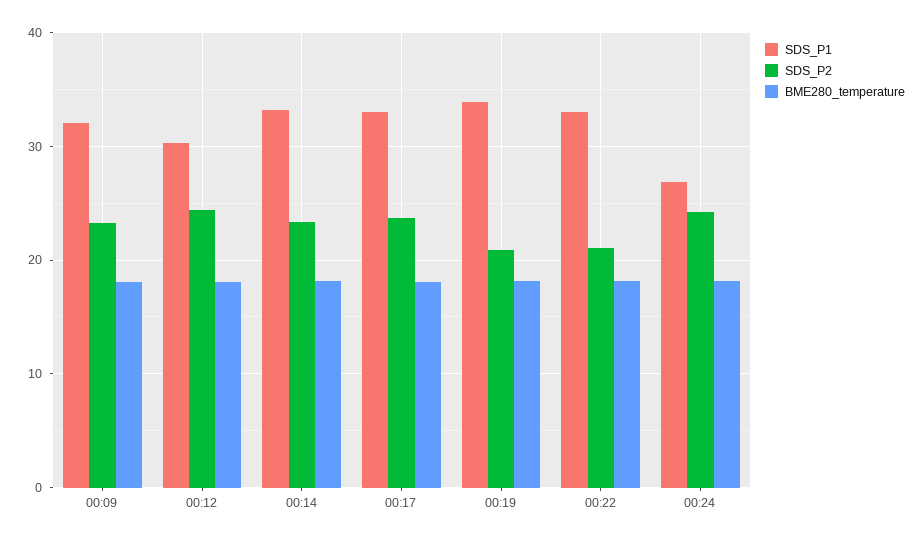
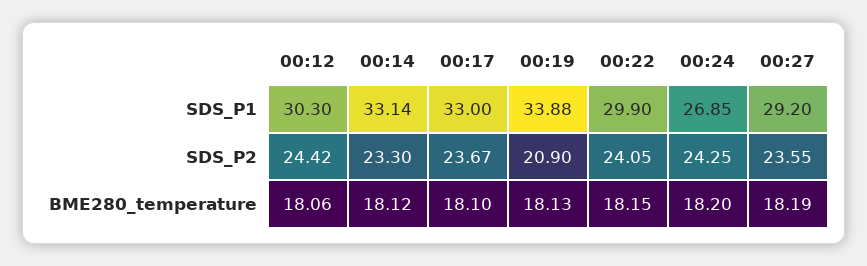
SDS_P1, 00:09: 32 -> none
SDS_P2, 00:09: 23 -> none
BME280_temperature, 00:09: 18 -> none
SDS_P1, 00:22: 33 -> 29.9
SDS_P2, 00:22: 21 -> 24.05
SDS_P1, 00:27: none -> 29.2
SDS_P2, 00:27: none -> 23.55
BME280_temperature, 00:27: none -> 18.19

